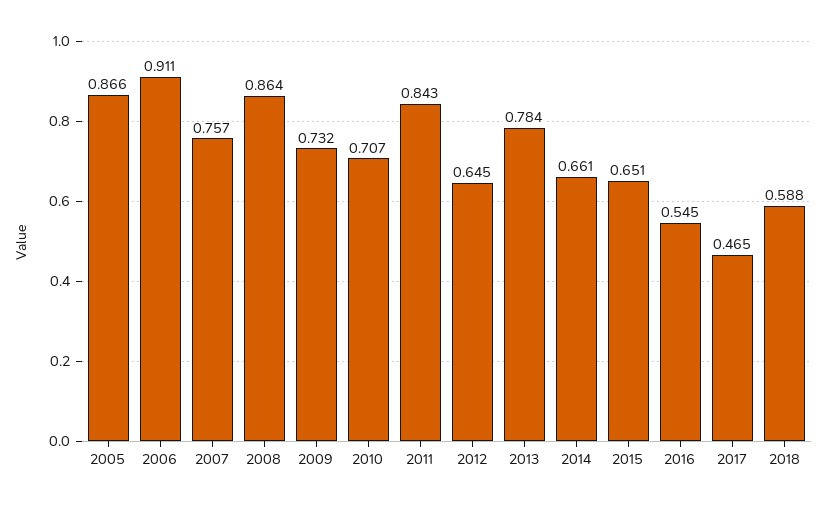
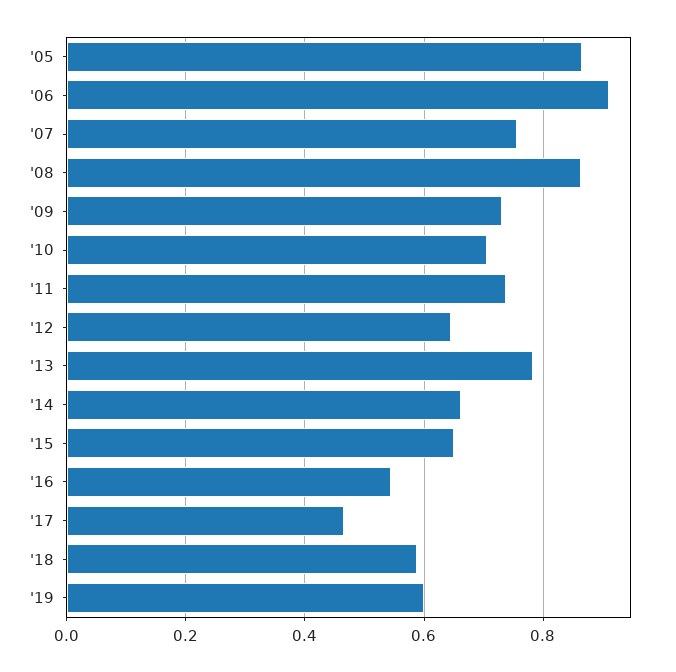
2011: 0.843 -> 0.74
'19: none -> 0.6

